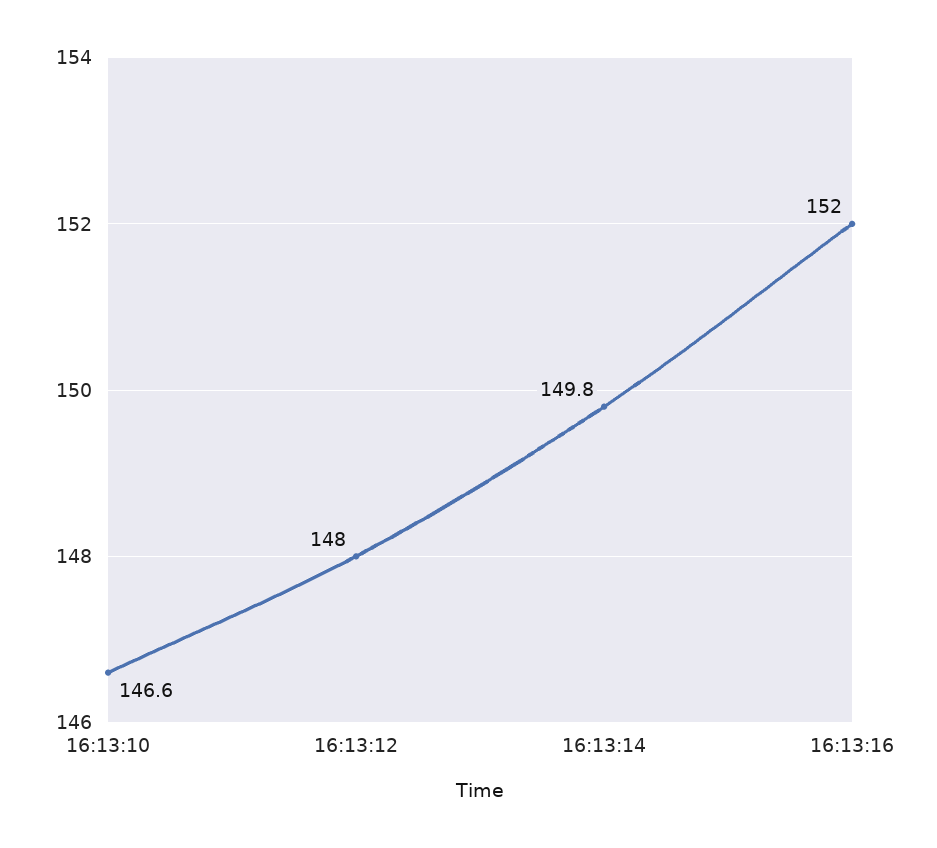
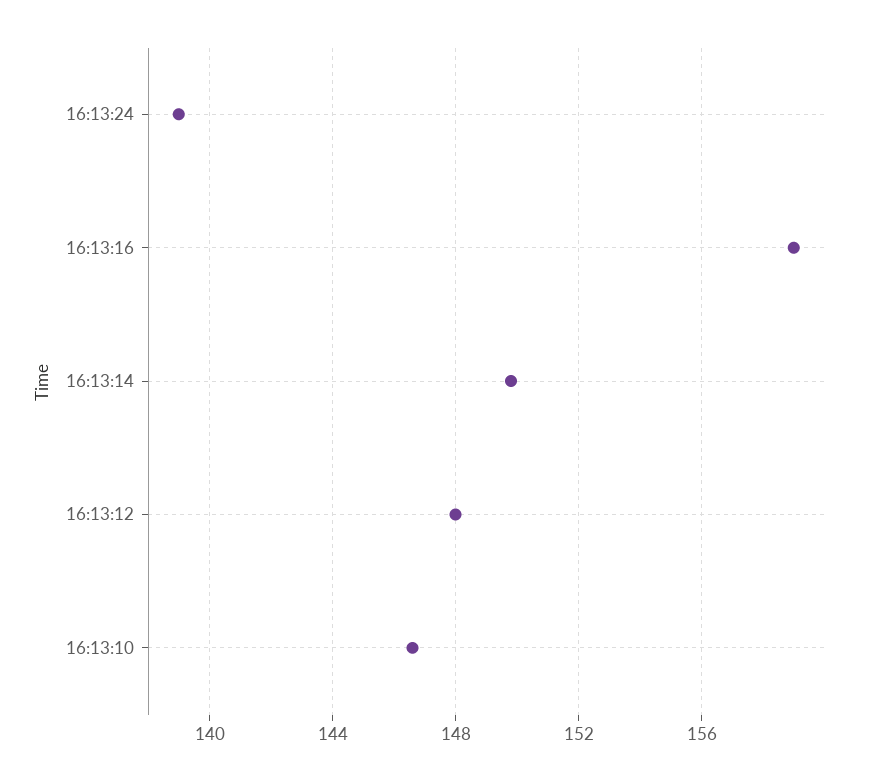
16:13:16: 152 -> 159
16:13:24: none -> 139

